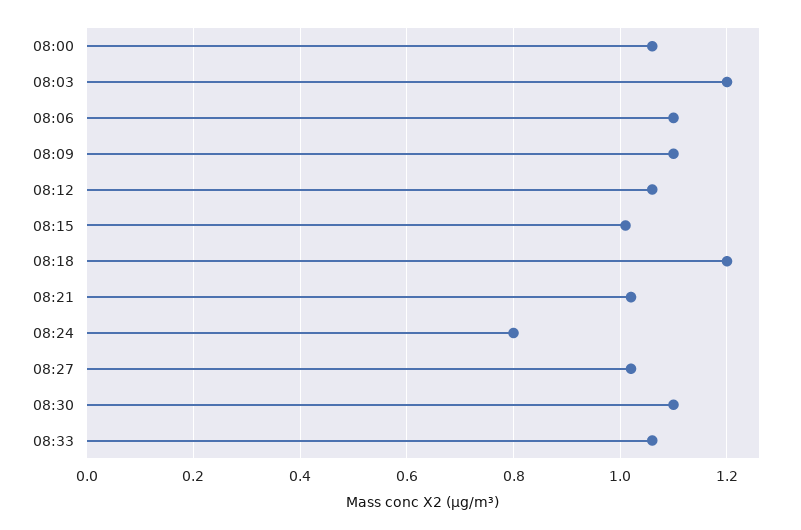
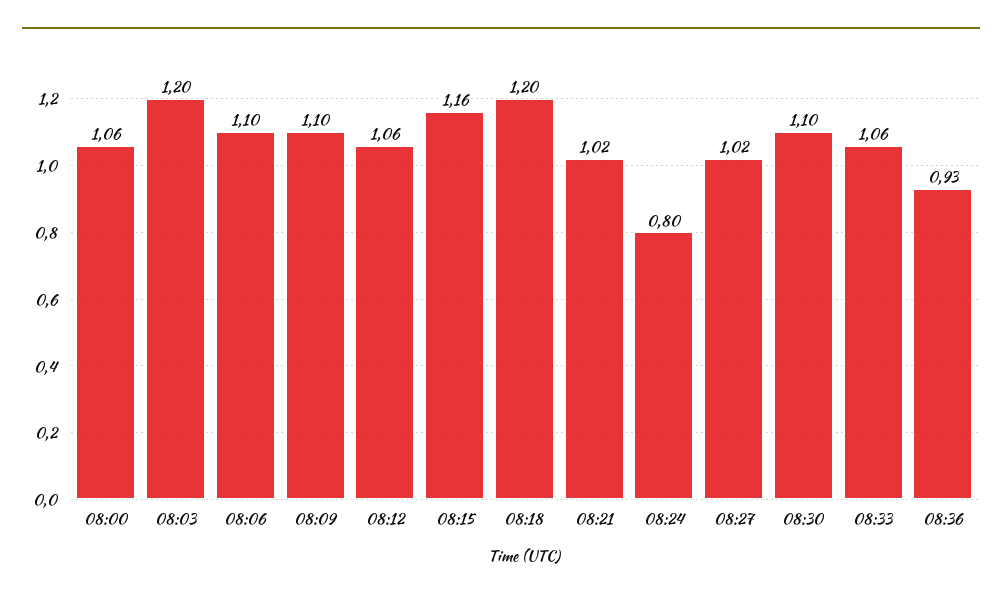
08:15: 1 -> 1.16
08:36: none -> 0.93

